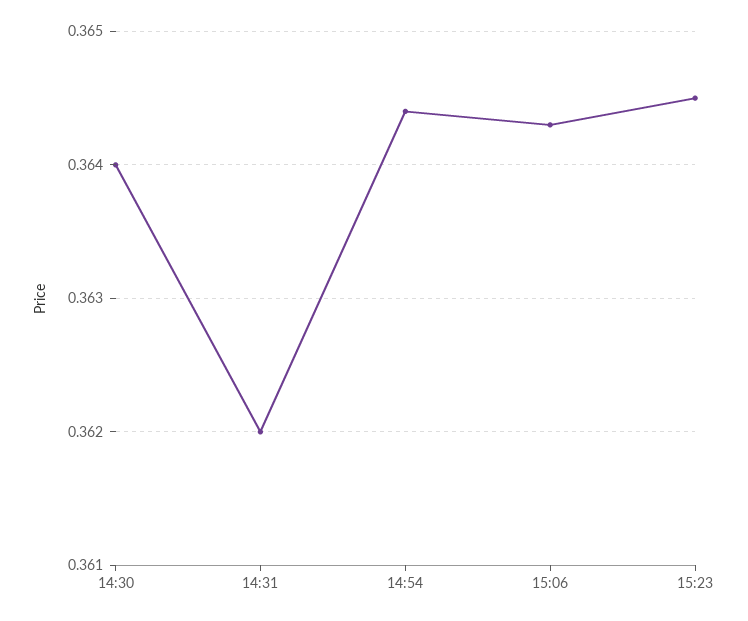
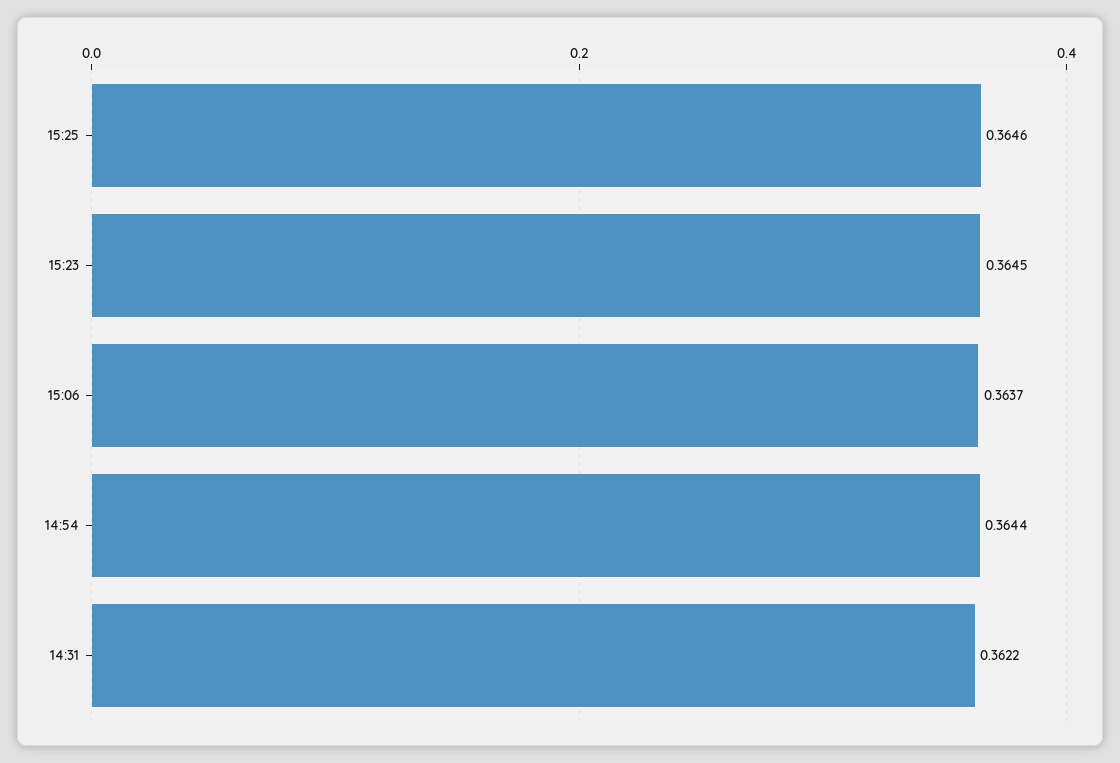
14:30: 0.364 -> none
14:31: 0.362 -> 0.3622
15:06: 0.3643 -> 0.3637
15:25: none -> 0.3646

